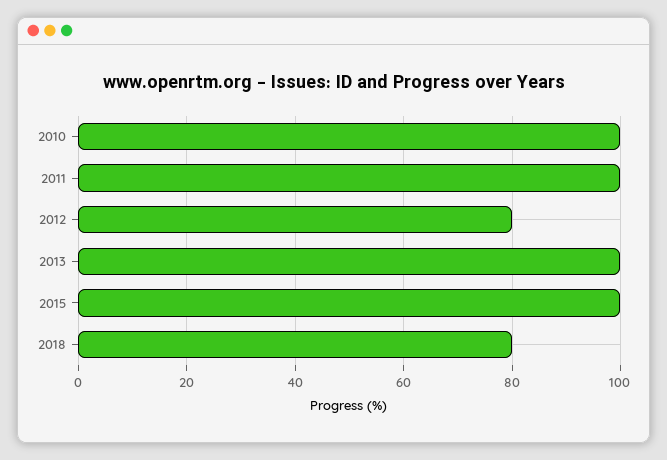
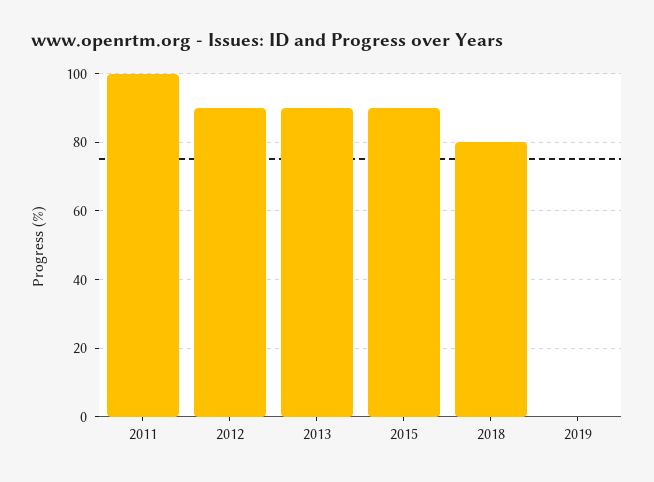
2010: 100 -> none
2012: 80 -> 90
2013: 100 -> 90
2015: 100 -> 90
2019: none -> 0

